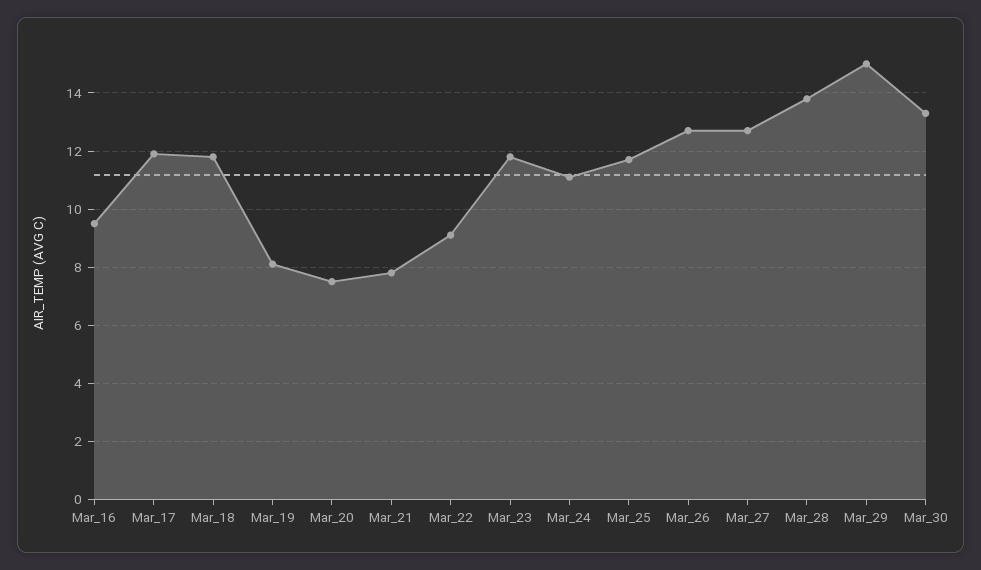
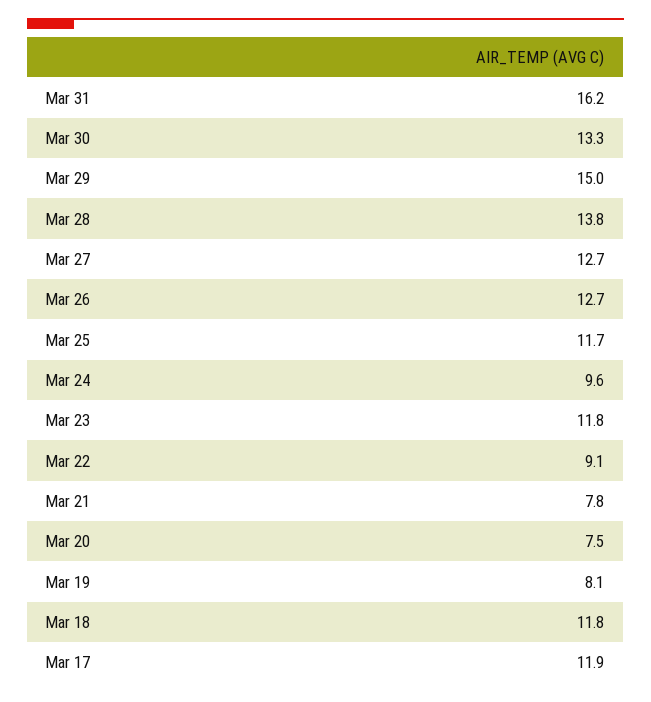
Mar_16: 9.5 -> none
Mar_24: 11 -> 9.6
Mar 31: none -> 16.2

